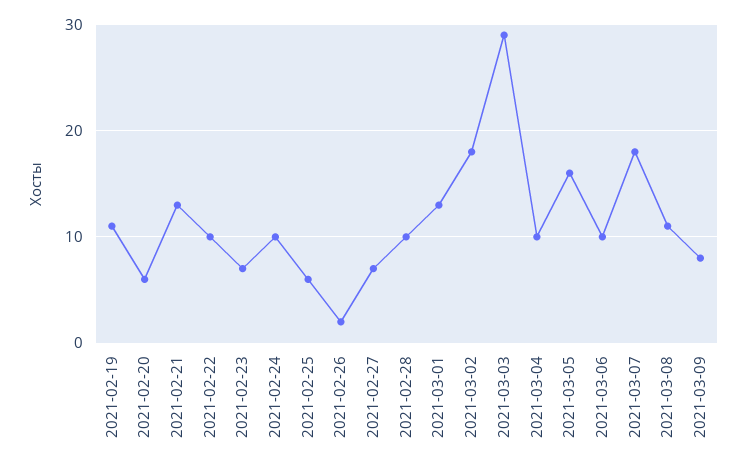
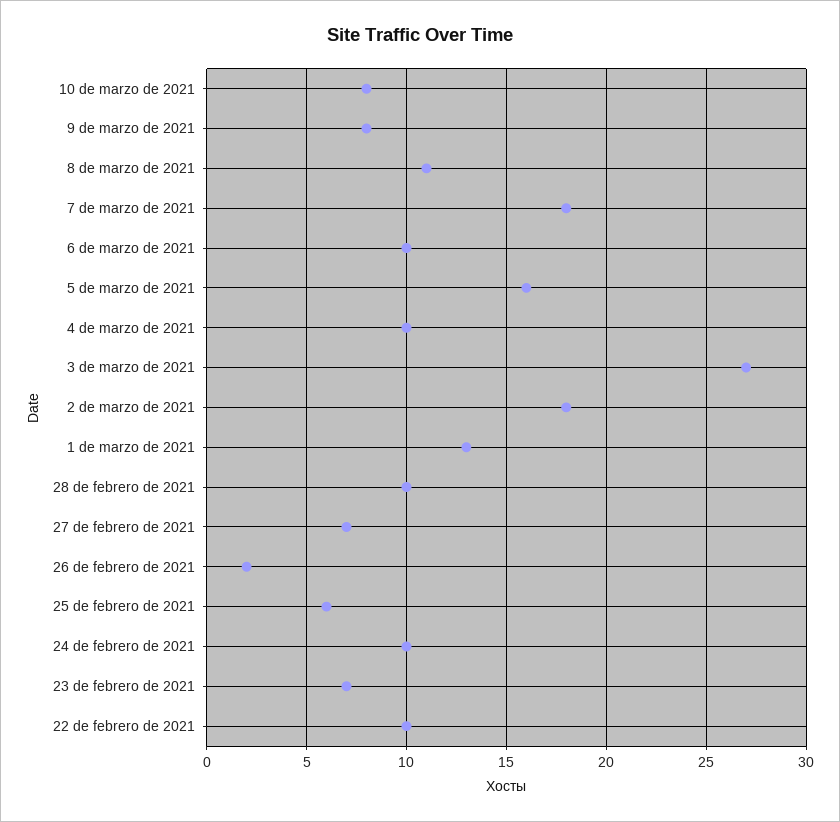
2021-02-19: 11 -> none
2021-02-20: 6 -> none
2021-02-21: 13 -> none
2021-03-03: 29 -> 27
10 de marzo de 2021: none -> 8

